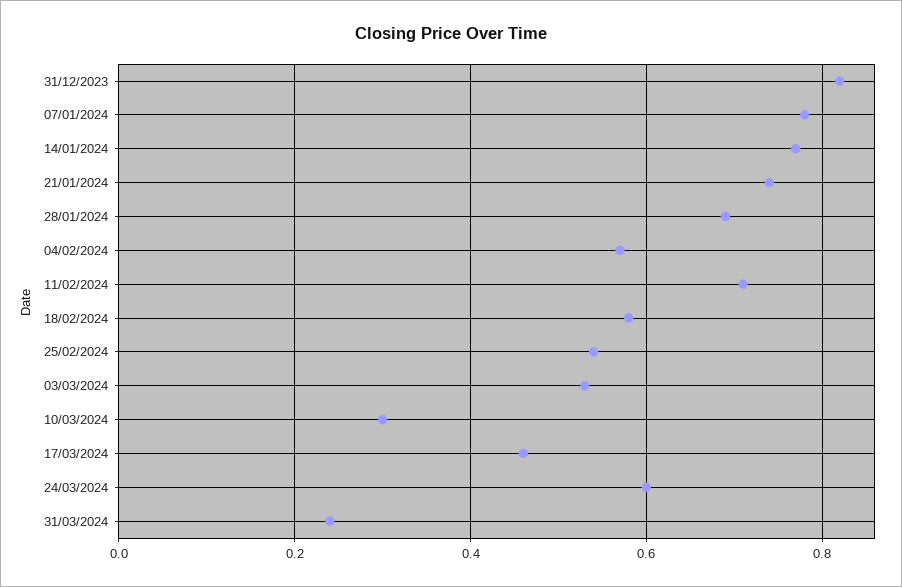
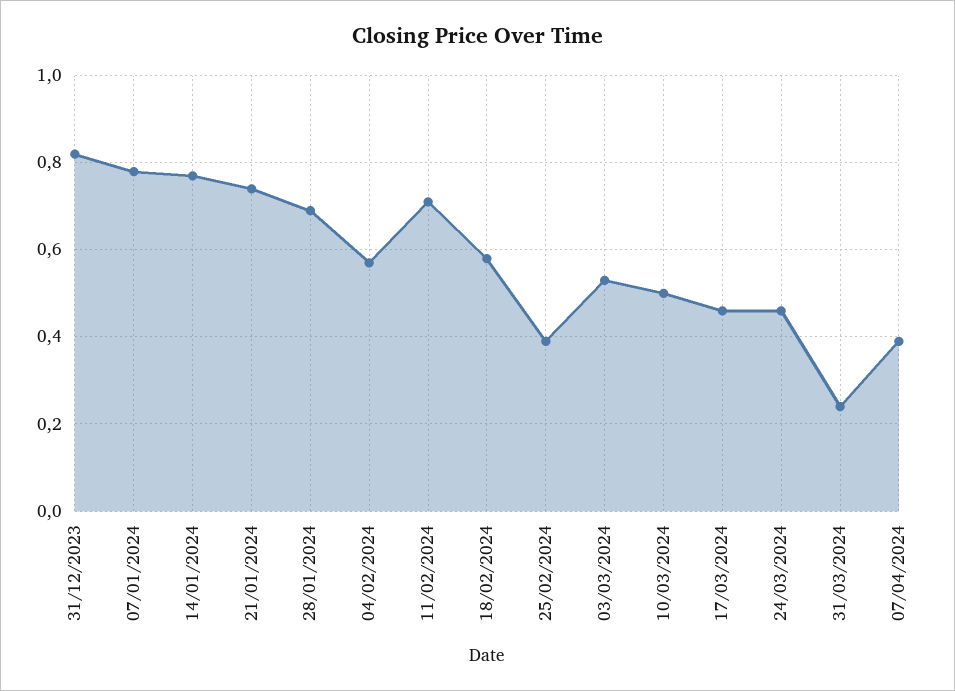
25/02/2024: 0.55 -> 0.4
10/03/2024: 0.3 -> 0.5
24/03/2024: 0.6 -> 0.45
07/04/2024: none -> 0.4

